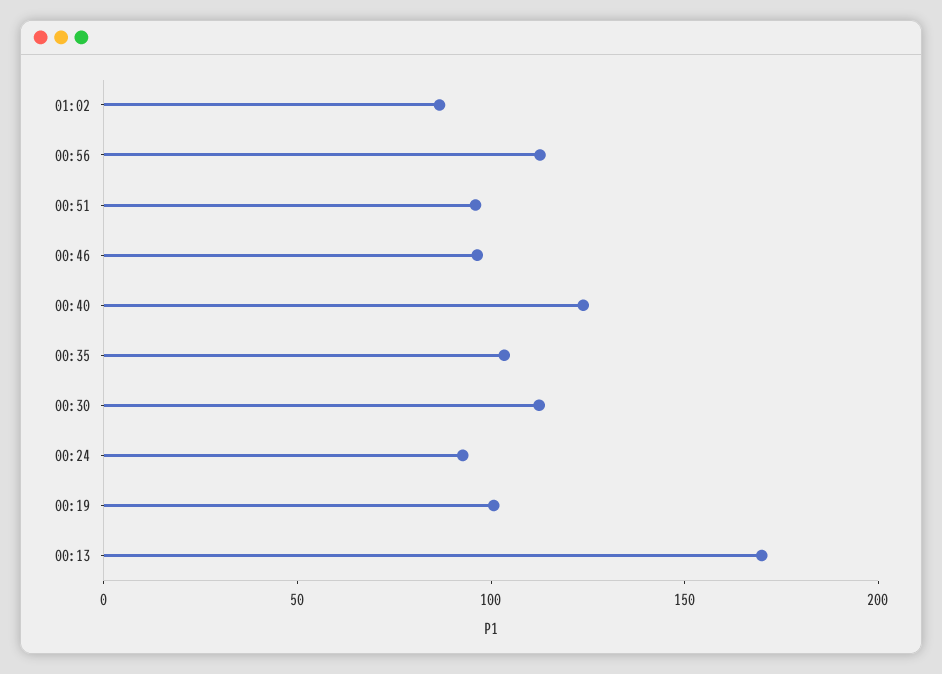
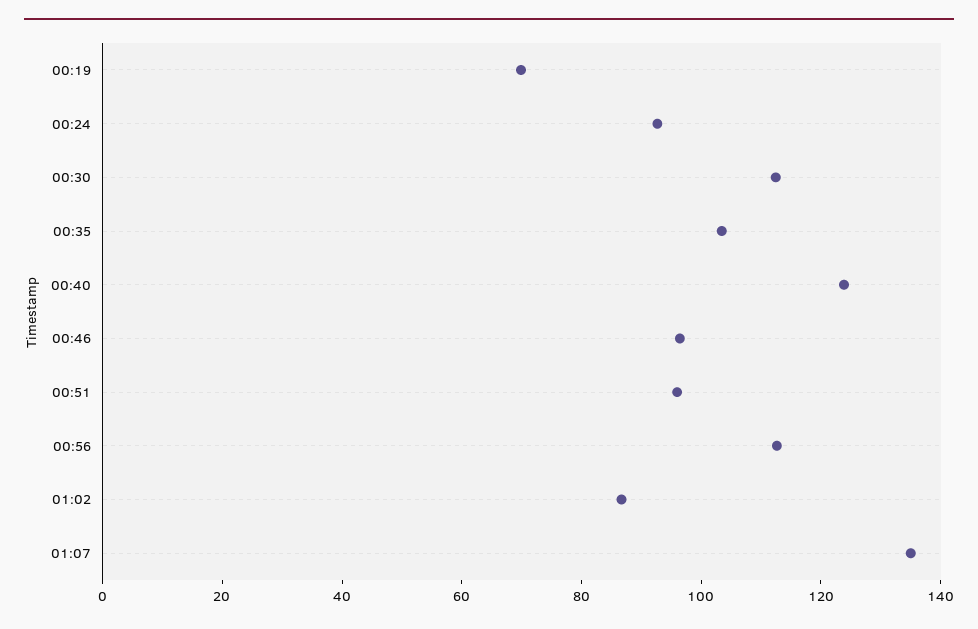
00:19: 100 -> 70
00:13: 170 -> none
01:07: none -> 135

